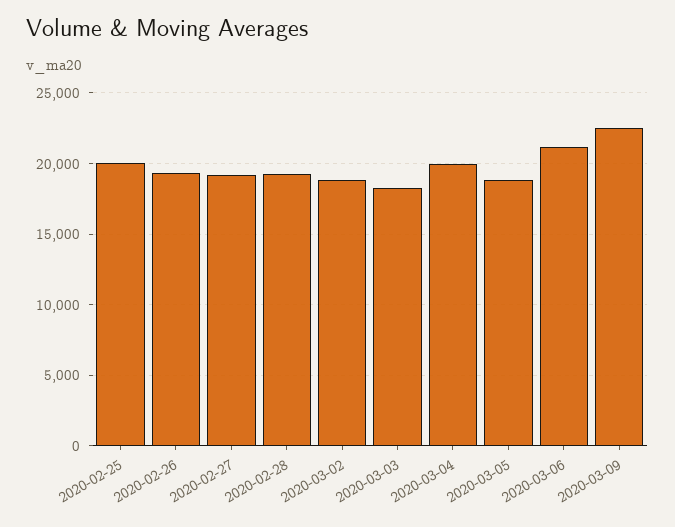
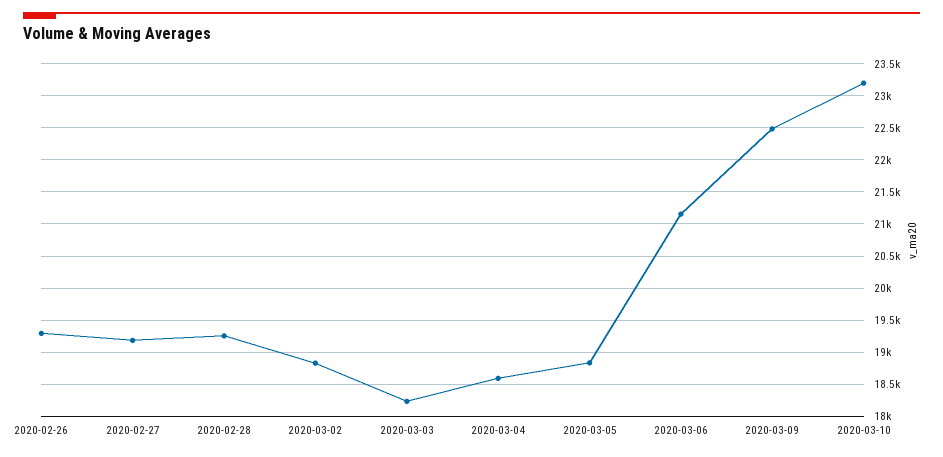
2020-02-25: 20000 -> none
2020-03-04: 20000 -> 18600
2020-03-10: none -> 23200

